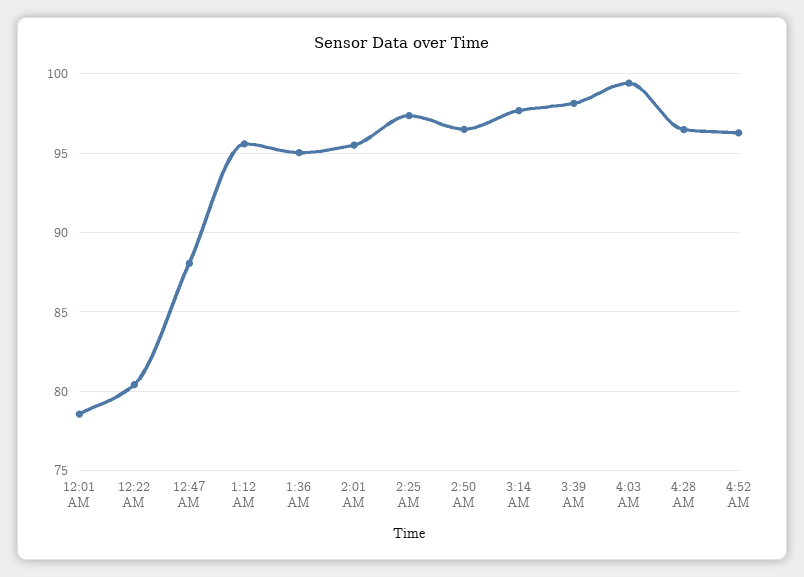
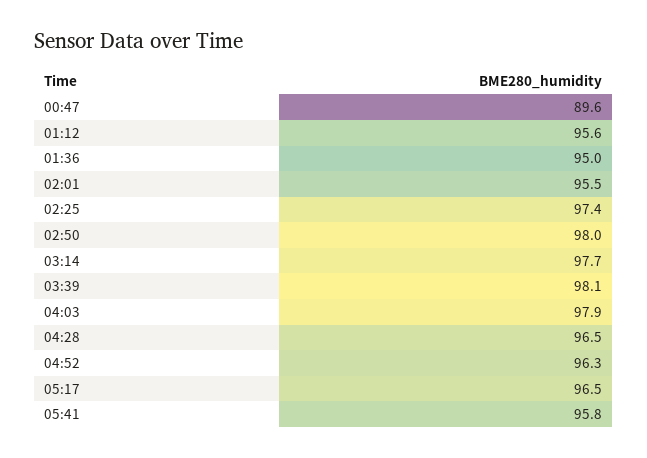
12:01 AM: 78.5 -> none
12:22 AM: 80.5 -> none
12:47 AM: 88 -> 89.6
2:50 AM: 96.5 -> 98
4:03 AM: 99.5 -> 97.9
05:17: none -> 96.5
05:41: none -> 95.8

